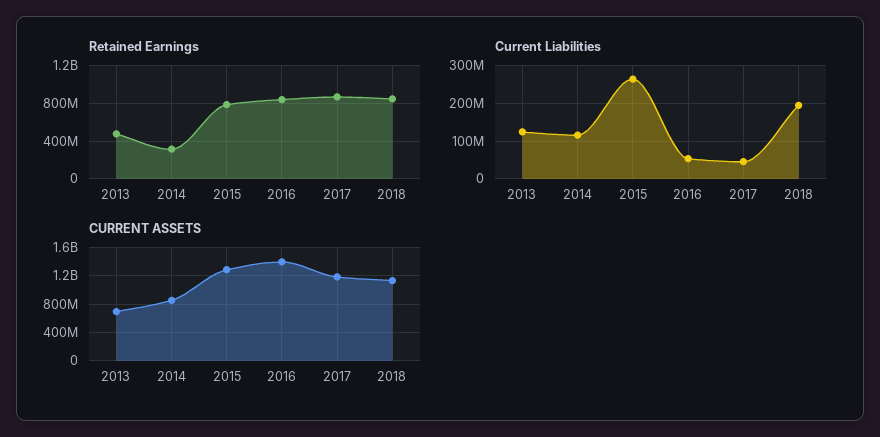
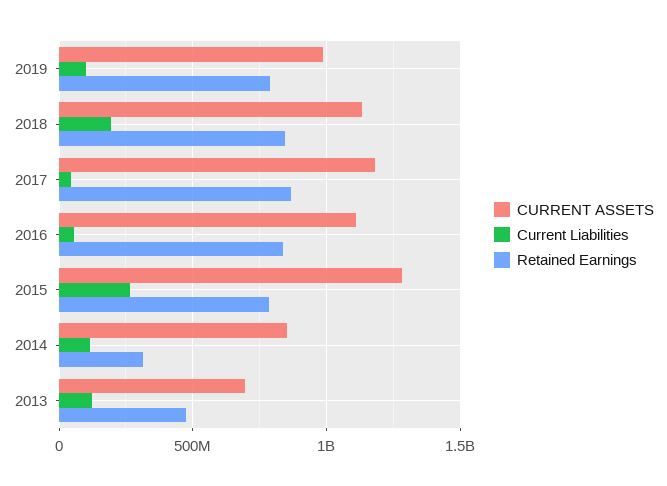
CURRENT ASSETS, 2016: 1400000000 -> 1100000000
CURRENT ASSETS, 2019: none -> 1000000000
Current Liabilities, 2019: none -> 100000000
Retained Earnings, 2019: none -> 800000000

